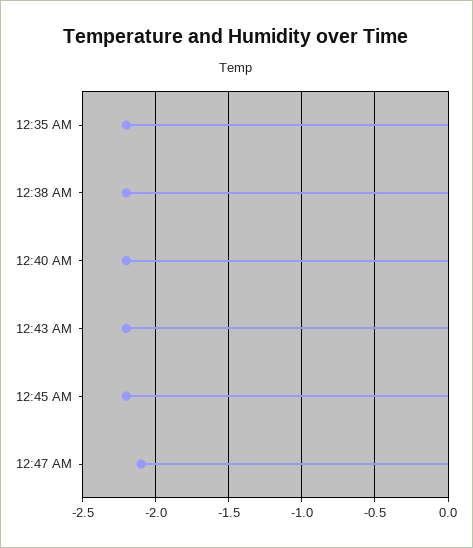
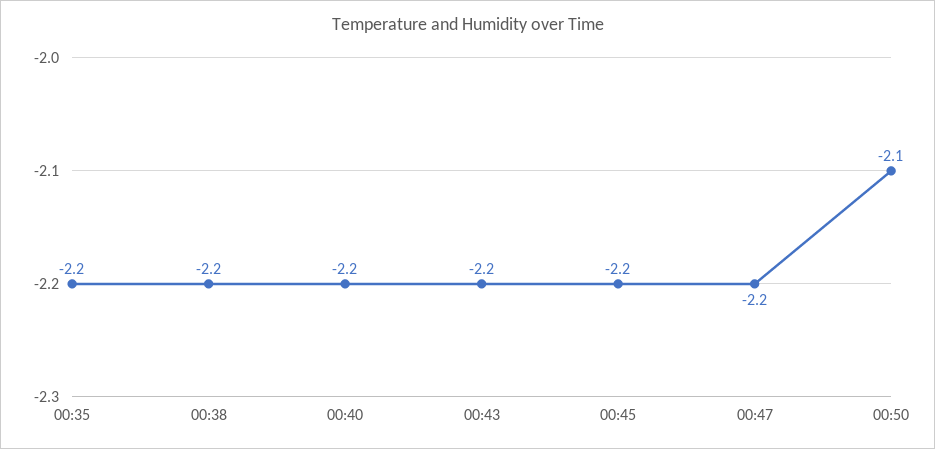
12:47 AM: -2.1 -> -2.2
00:50: none -> -2.1

